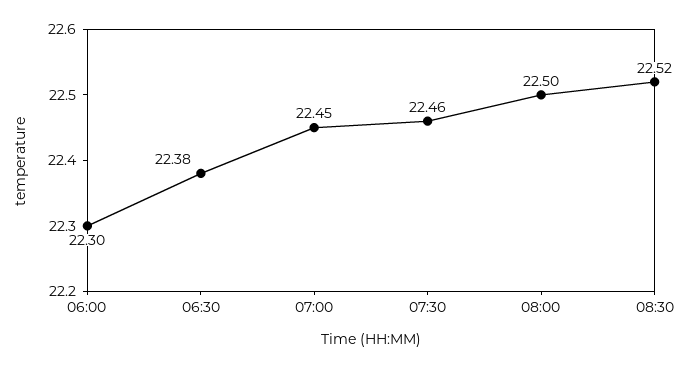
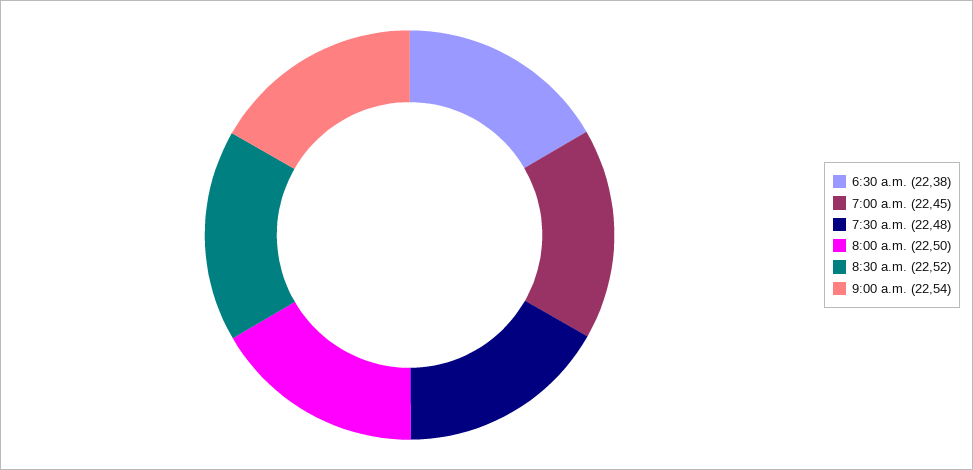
06:00: 22.3 -> none
07:30: 22.46 -> 22.48
9:00 a.m.: none -> 22.54

